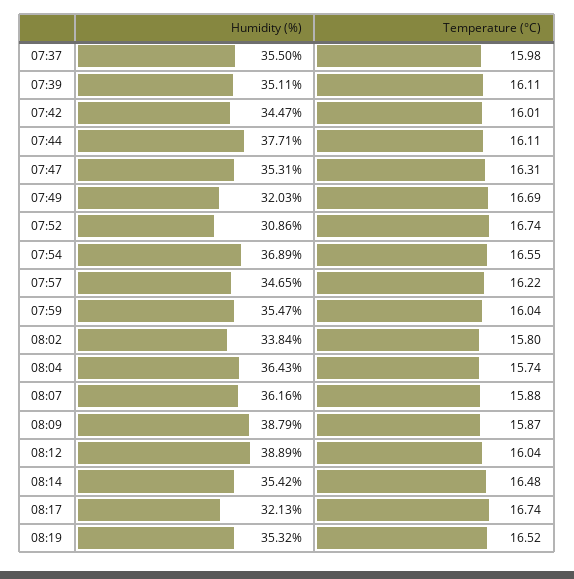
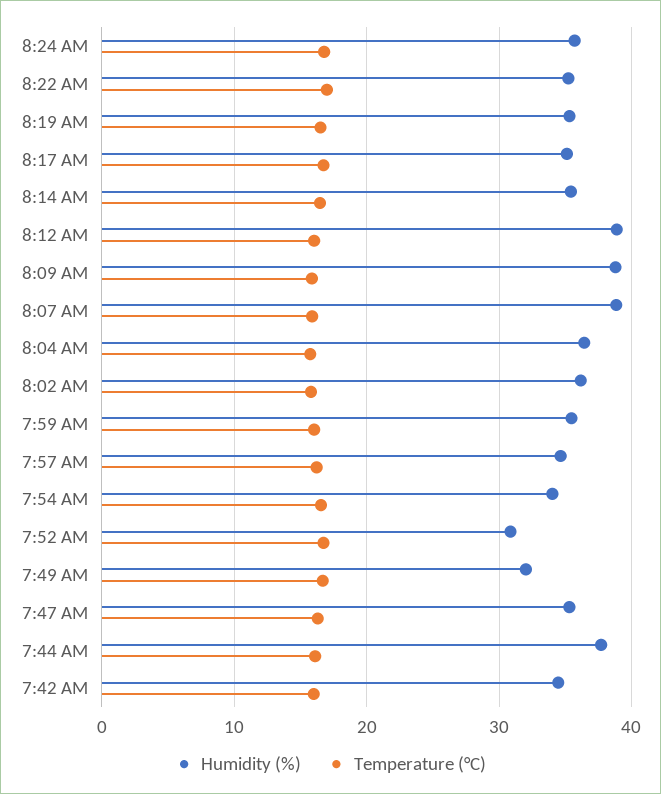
Humidity (%), 07:37: 35.5 -> none
Temperature (°C), 07:37: 15.98 -> none
Humidity (%), 07:39: 35.11 -> none
Temperature (°C), 07:39: 16.11 -> none
Humidity (%), 07:54: 36.89 -> 34
Humidity (%), 08:02: 33.84 -> 36
Humidity (%), 08:07: 36.16 -> 39
Humidity (%), 08:17: 32.13 -> 35
Humidity (%), 8:24 AM: none -> 36
Temperature (°C), 8:24 AM: none -> 17
Humidity (%), 8:22 AM: none -> 35
Temperature (°C), 8:22 AM: none -> 17

